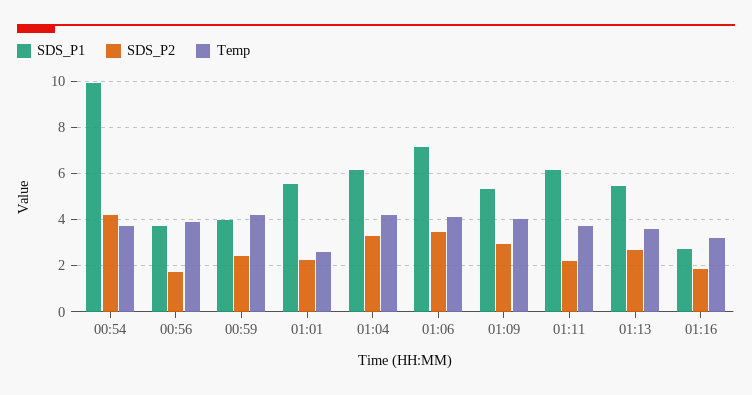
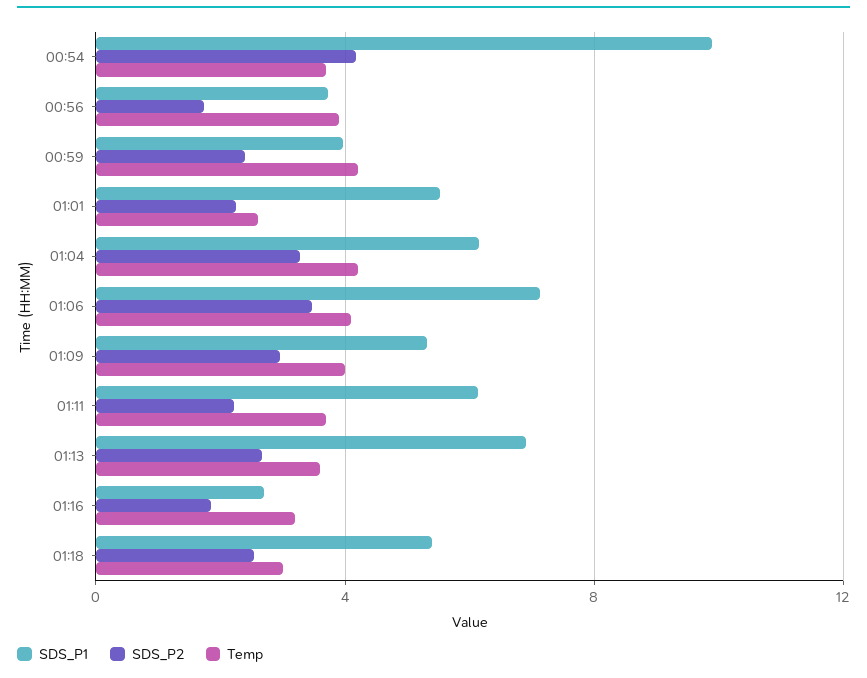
SDS_P1, 01:13: 5.5 -> 7
SDS_P1, 01:18: none -> 5.5
SDS_P2, 01:18: none -> 2.5
Temp, 01:18: none -> 3

